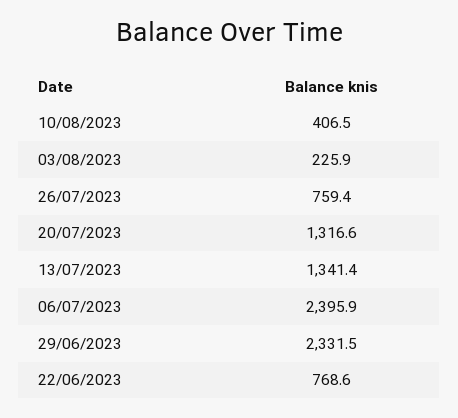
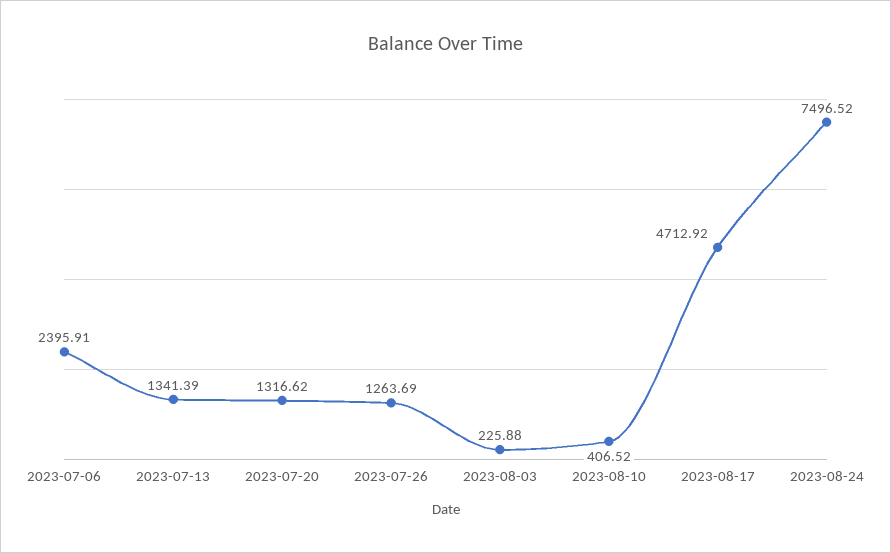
26/07/2023: 759.4 -> 1263.69
29/06/2023: 2331.5 -> none
22/06/2023: 768.6 -> none
2023-08-17: none -> 4712.92
2023-08-24: none -> 7496.52

